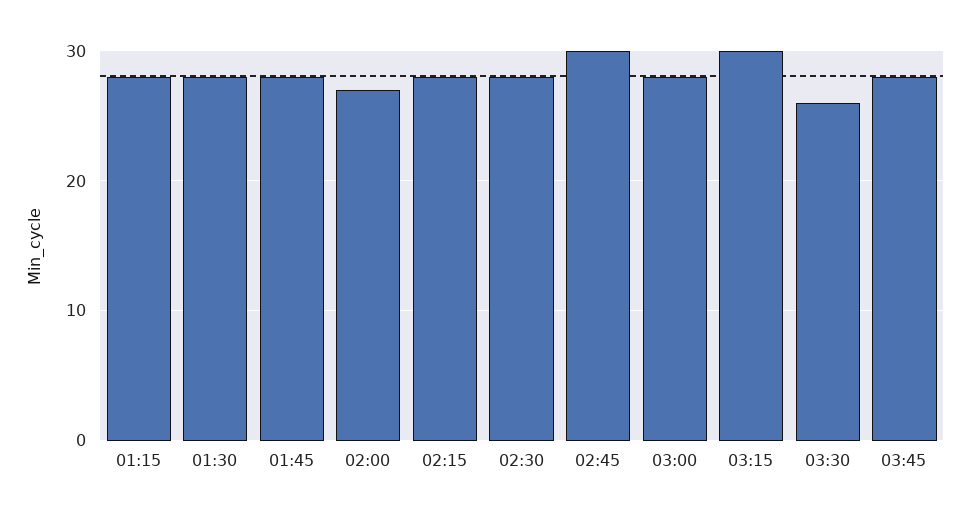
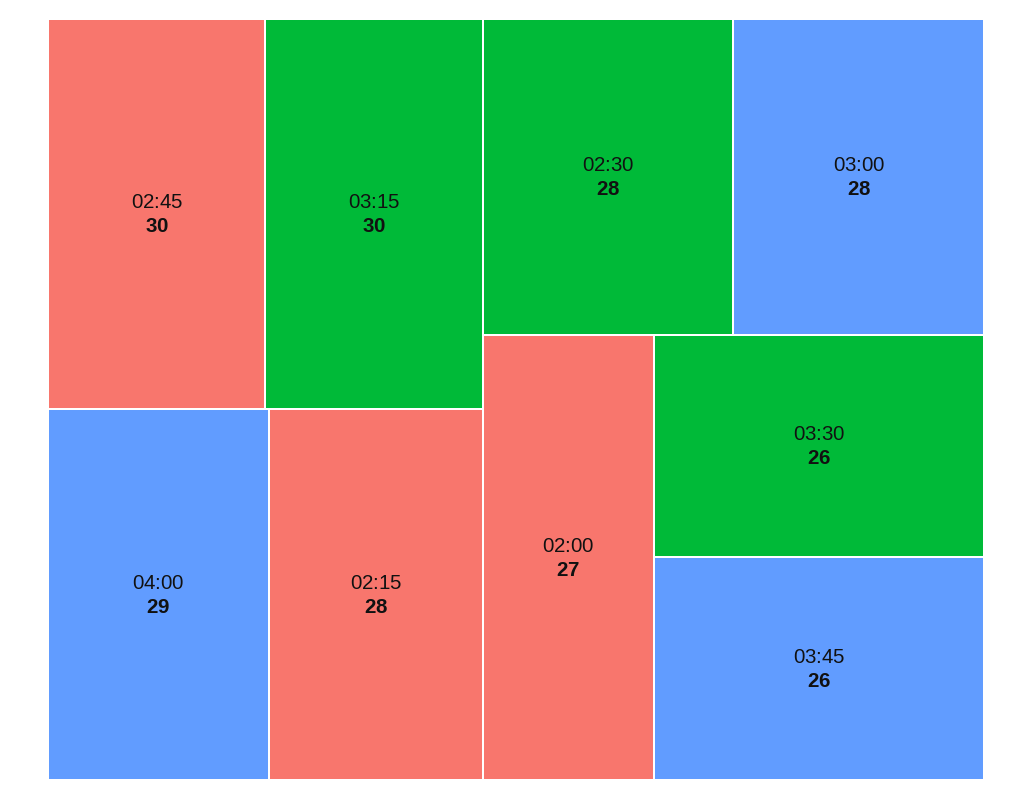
01:15: 28 -> none
01:30: 28 -> none
01:45: 28 -> none
03:45: 28 -> 26
04:00: none -> 29

